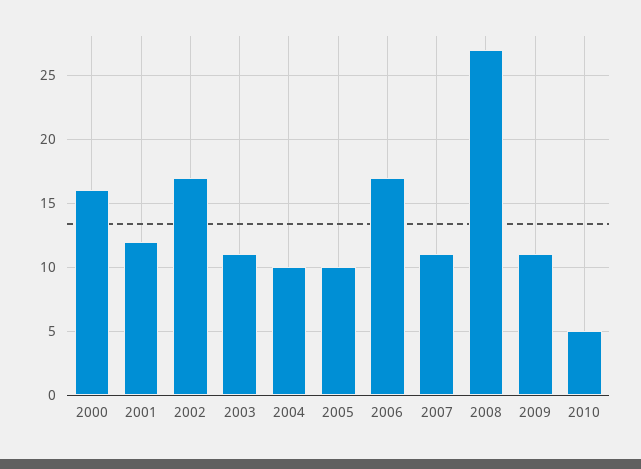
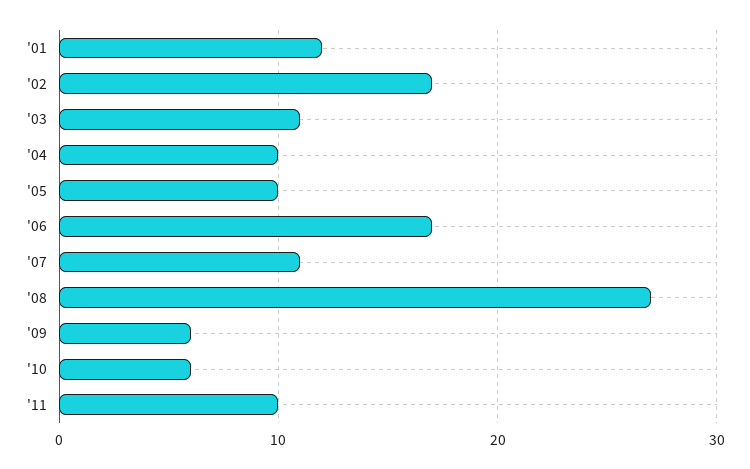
2000: 16 -> none
2009: 11 -> 6
2010: 5 -> 6
'11: none -> 10

